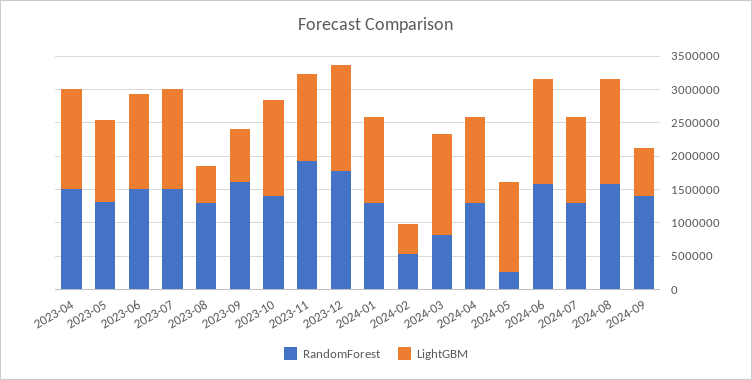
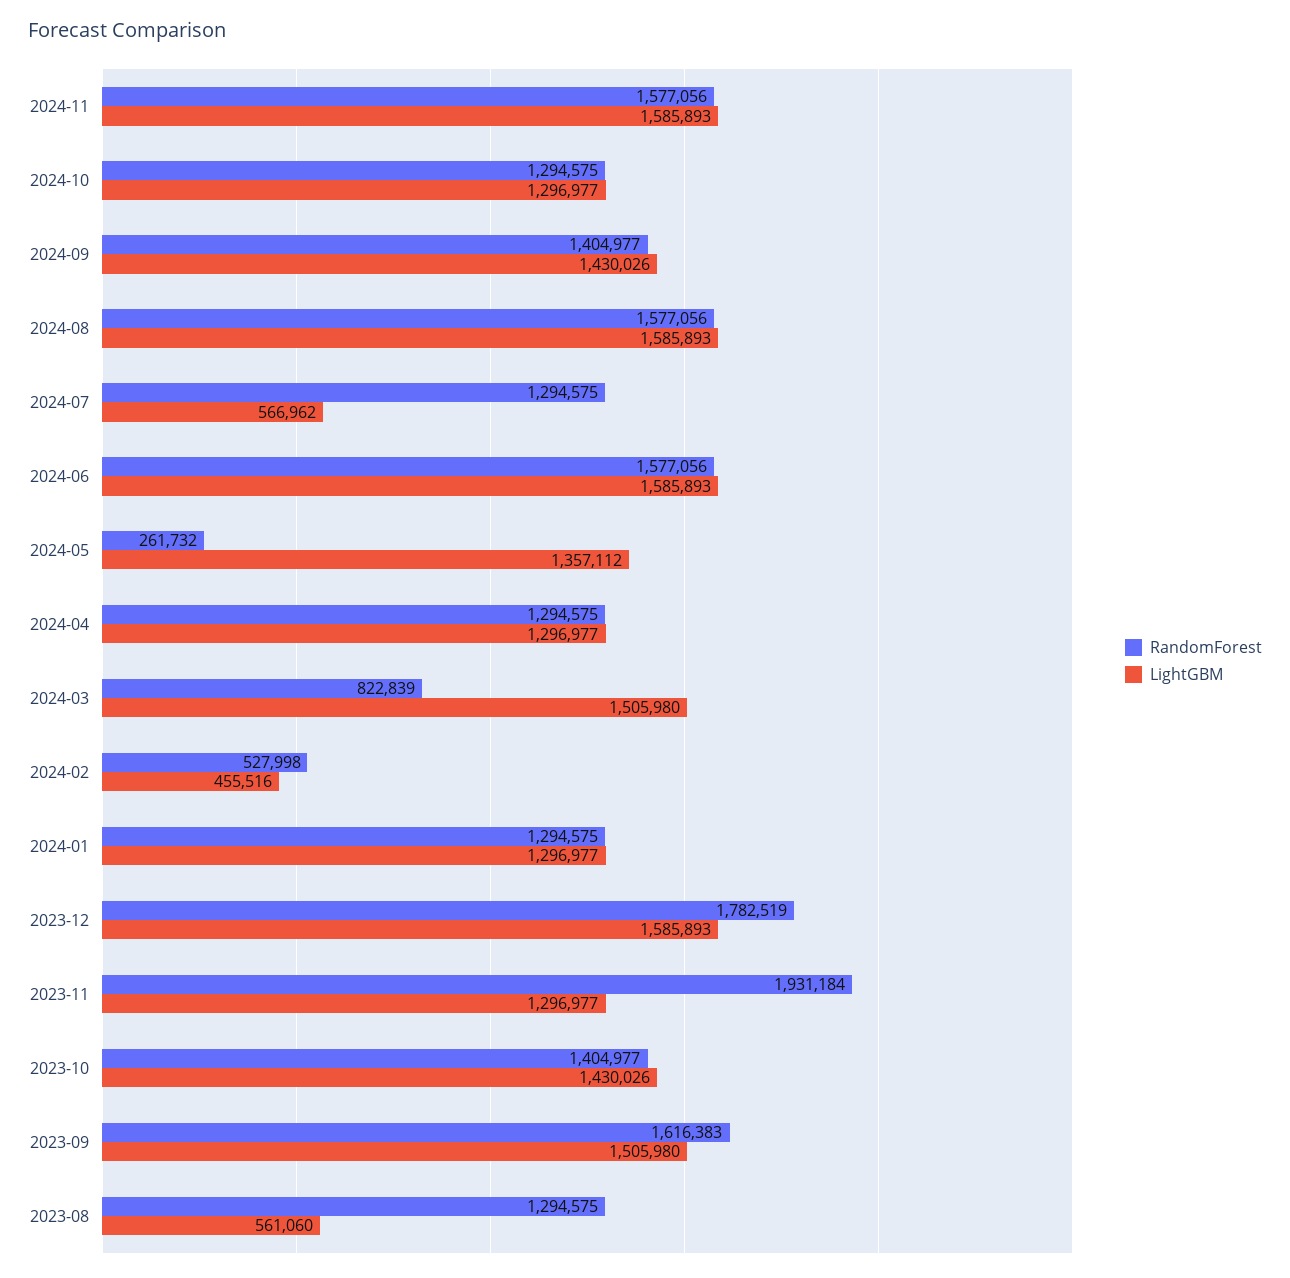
RandomForest, 2023-04: 1500000 -> none
LightGBM, 2023-04: 1500000 -> none
RandomForest, 2023-05: 1250000 -> none
LightGBM, 2023-05: 1250000 -> none
RandomForest, 2023-06: 1500000 -> none
LightGBM, 2023-06: 1500000 -> none
RandomForest, 2023-07: 1500000 -> none
LightGBM, 2023-07: 1500000 -> none
LightGBM, 2023-09: 750000 -> 1505980
LightGBM, 2024-07: 1250000 -> 566962
LightGBM, 2024-09: 750000 -> 1430026
RandomForest, 2024-11: none -> 1577056
LightGBM, 2024-11: none -> 1585893
RandomForest, 2024-10: none -> 1294575
LightGBM, 2024-10: none -> 1296977

